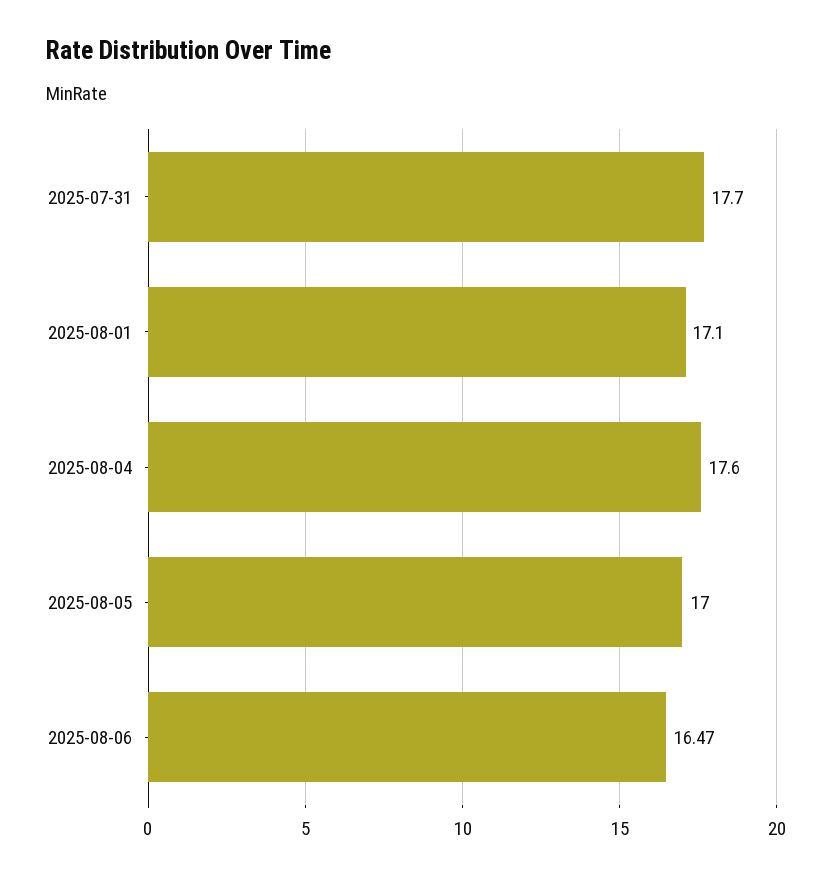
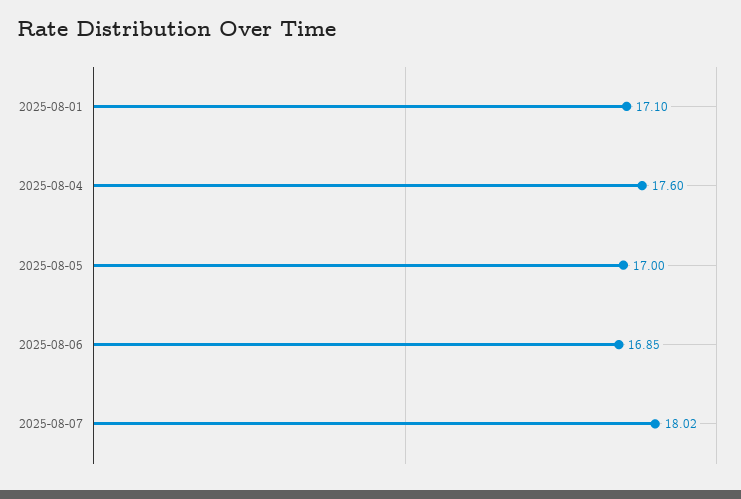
2025-07-31: 17.7 -> none
2025-08-06: 16.47 -> 16.85
2025-08-07: none -> 18.02

